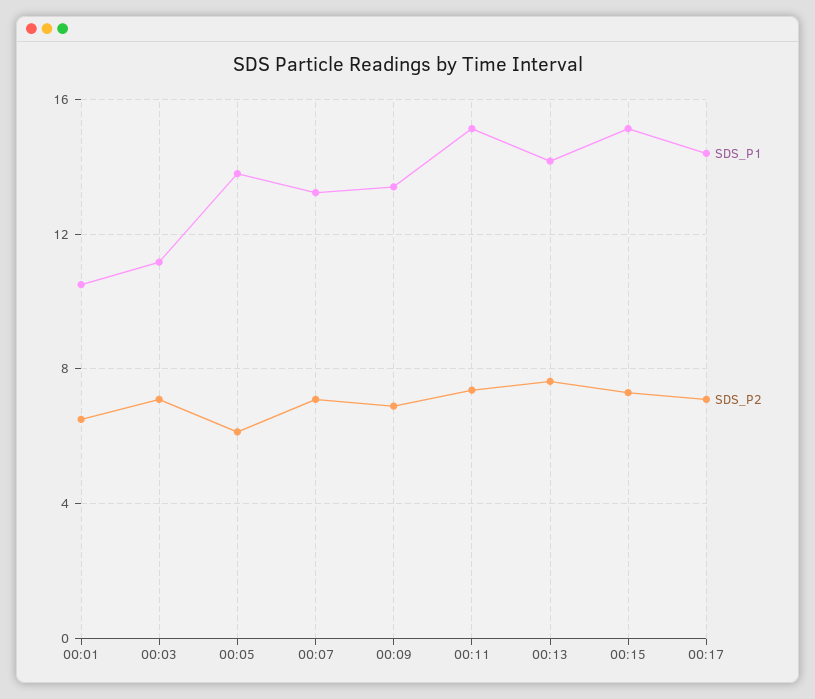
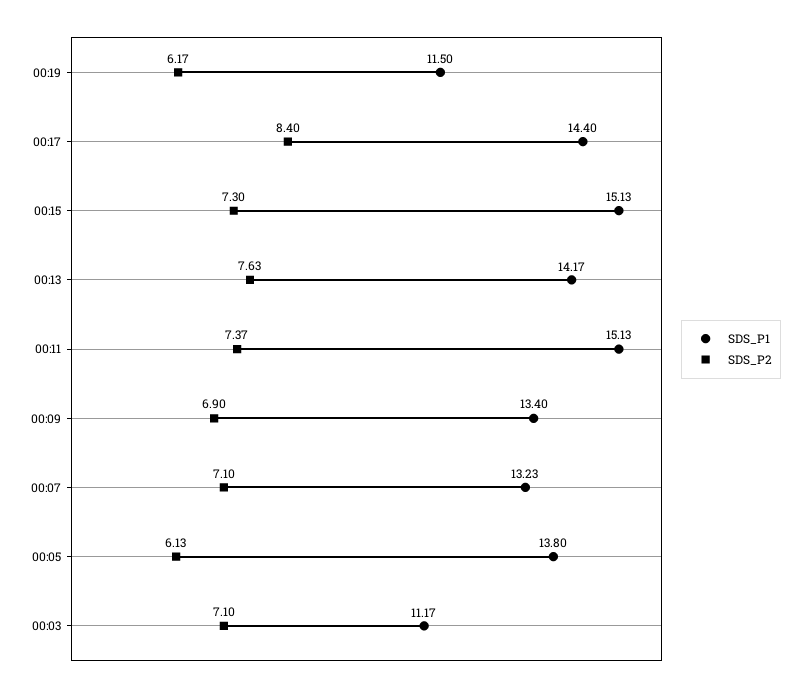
SDS_P1, 00:01: 10.5 -> none
SDS_P2, 00:01: 6.5 -> none
SDS_P2, 00:17: 7 -> 8.4
SDS_P1, 00:19: none -> 11.5
SDS_P2, 00:19: none -> 6.17

